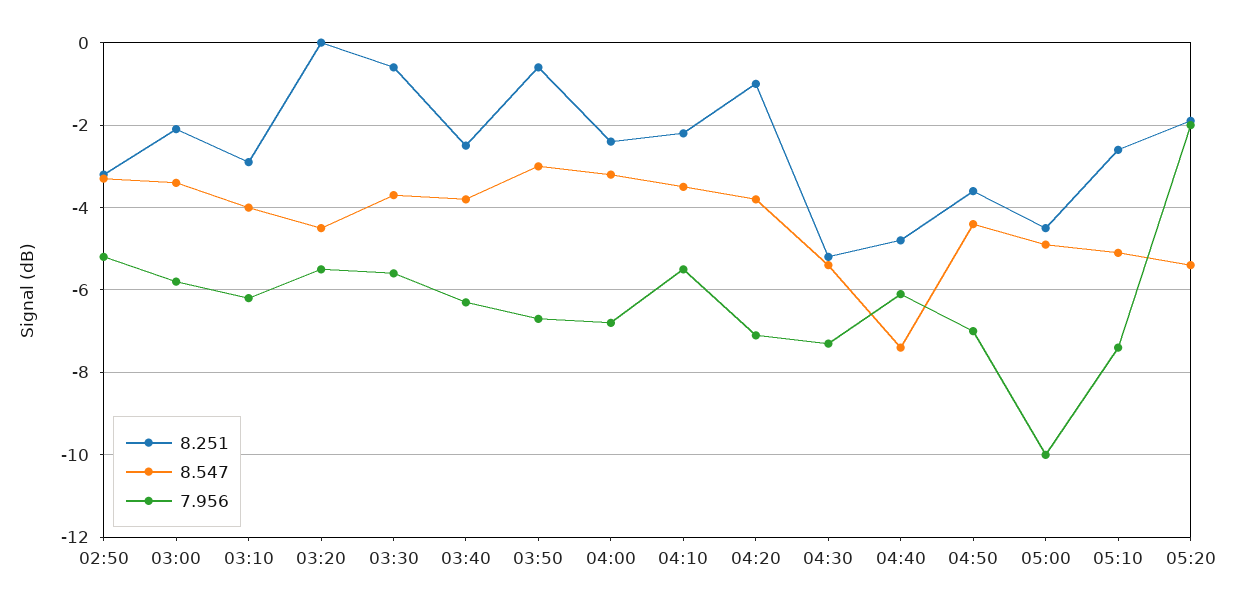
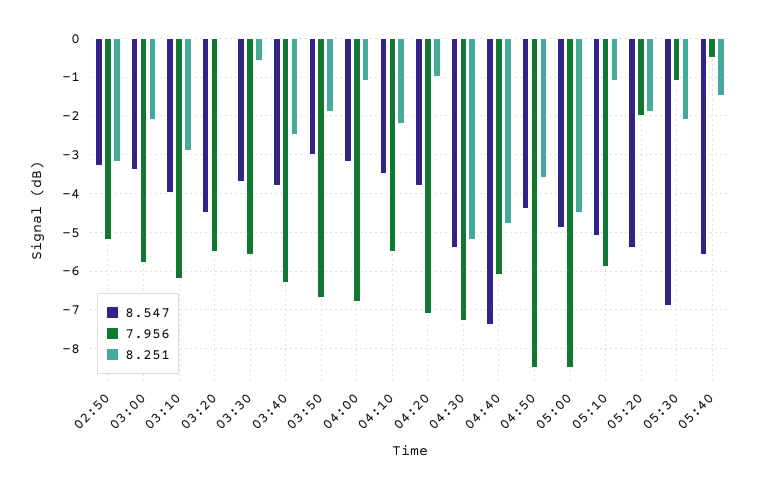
8.251, 03:50: -0.5 -> -2
8.251, 04:00: -2.5 -> -1
7.956, 04:50: -7 -> -8.5
7.956, 05:00: -10 -> -8.5
8.251, 05:10: -2.5 -> -1
7.956, 05:10: -7.5 -> -6
8.547, 05:30: none -> -7
7.956, 05:30: none -> -1
8.251, 05:30: none -> -2
8.547, 05:40: none -> -5.5
7.956, 05:40: none -> -0.5
8.251, 05:40: none -> -1.5

